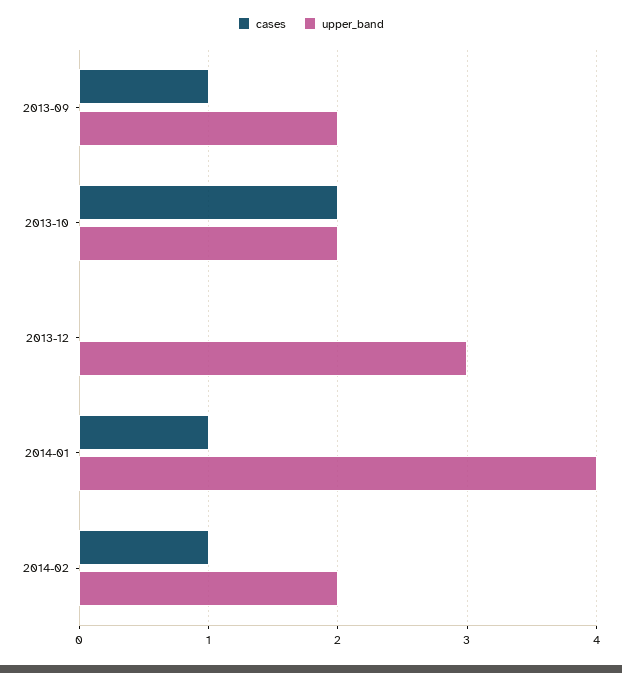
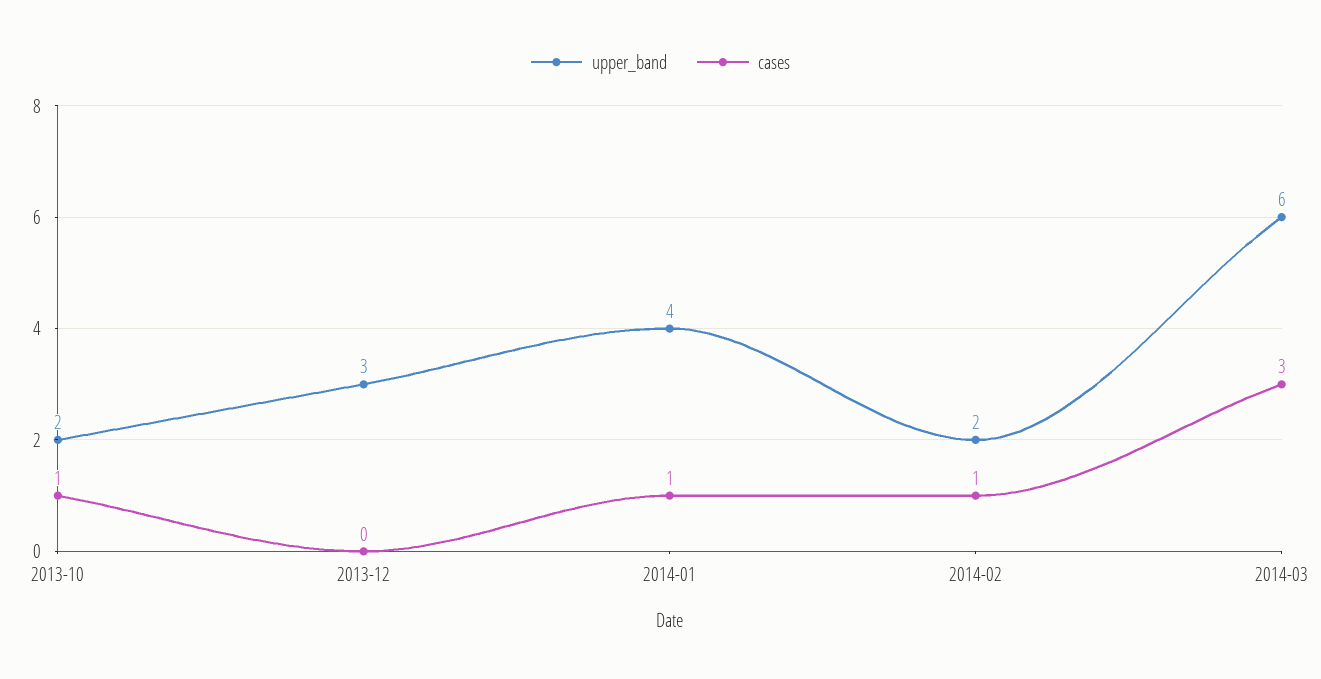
cases, 2013-09: 1 -> none
upper_band, 2013-09: 2 -> none
cases, 2013-10: 2 -> 1
upper_band, 2014-03: none -> 6
cases, 2014-03: none -> 3

